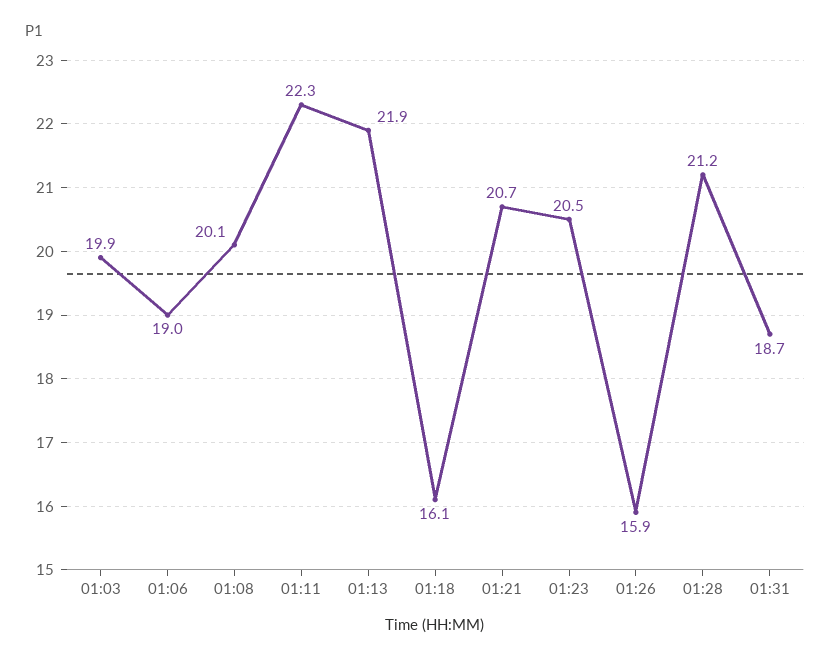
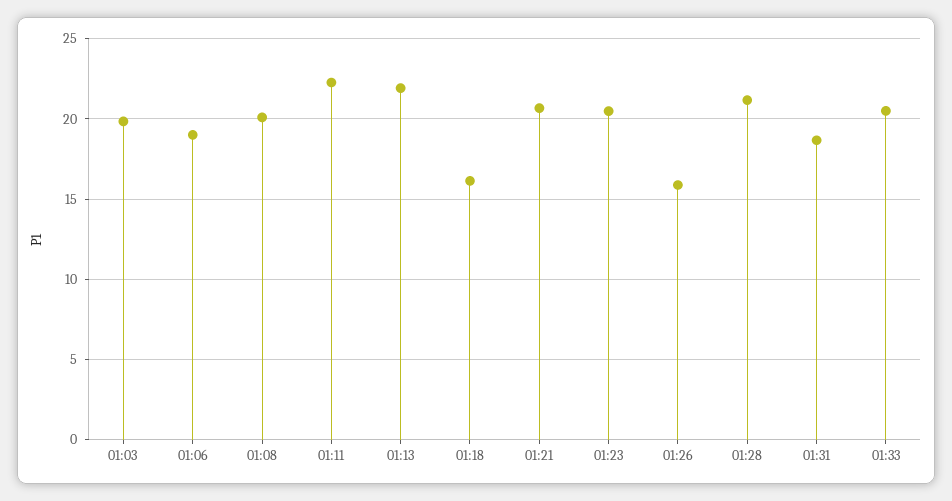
01:33: none -> 20.5

